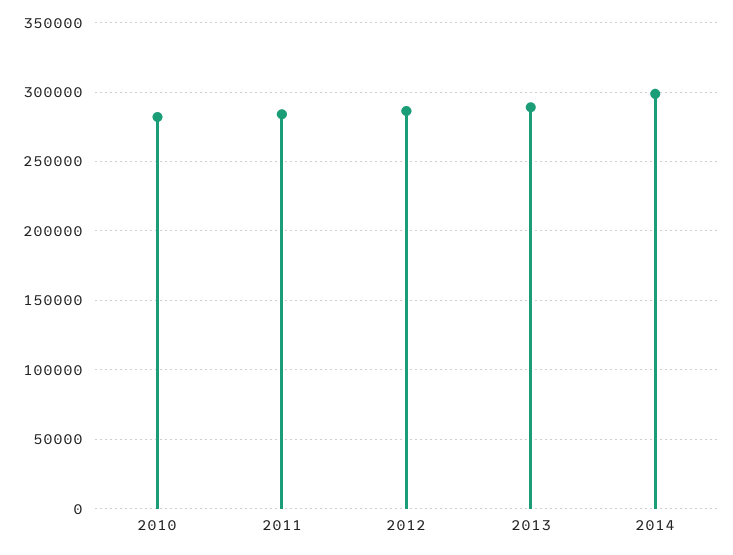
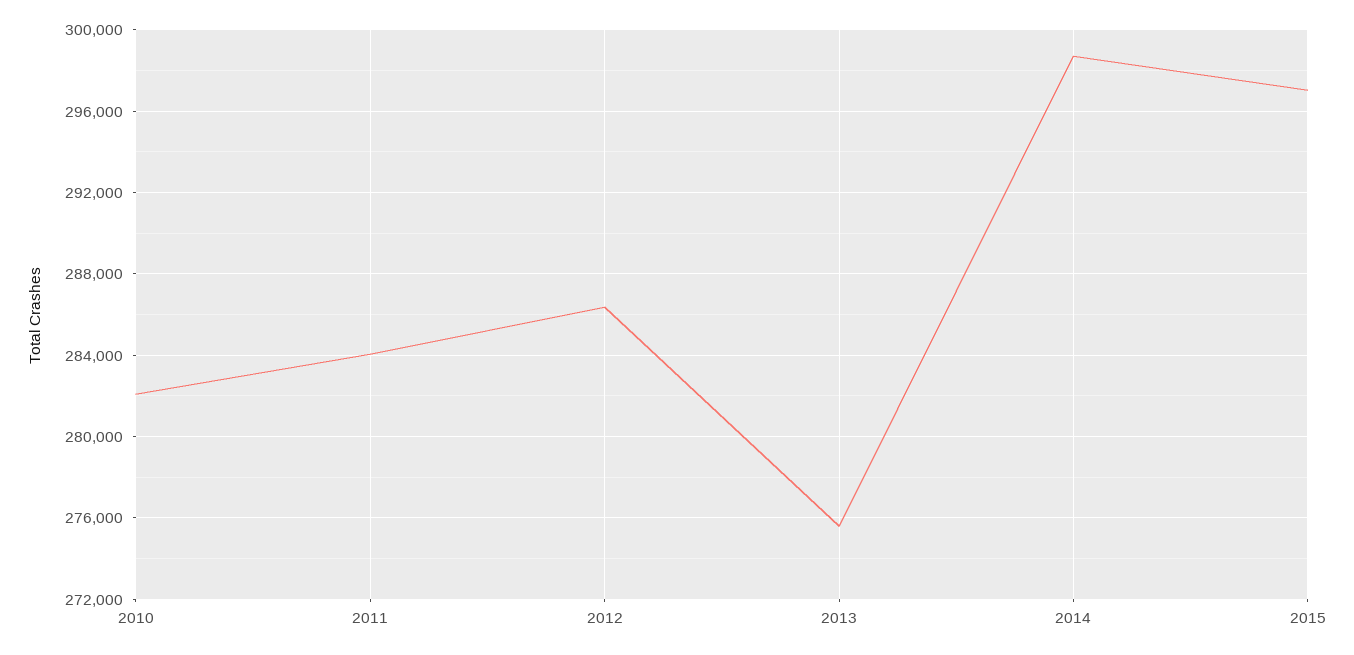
2013: 290000 -> 275500
2015: none -> 297000

